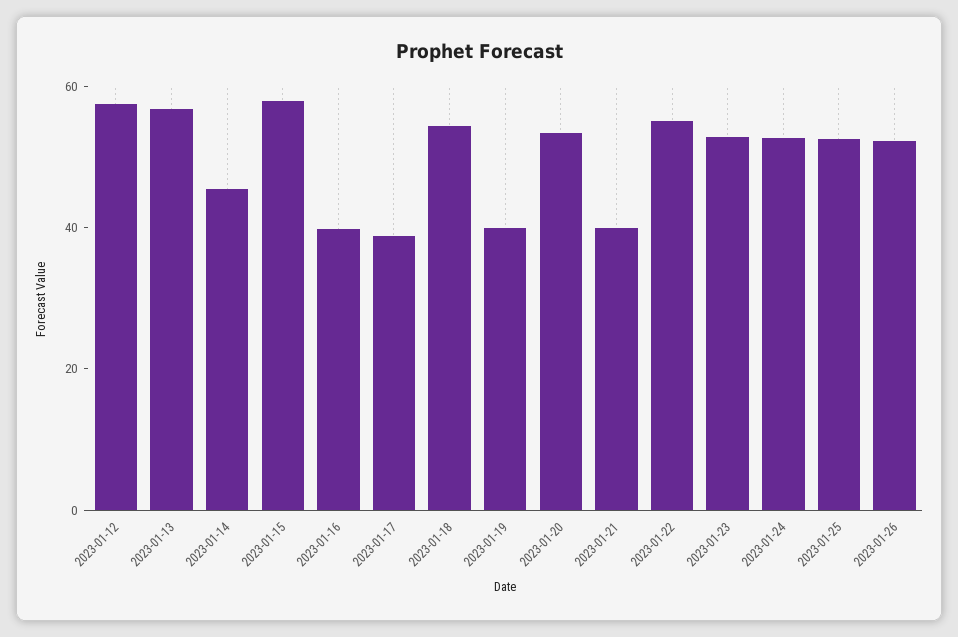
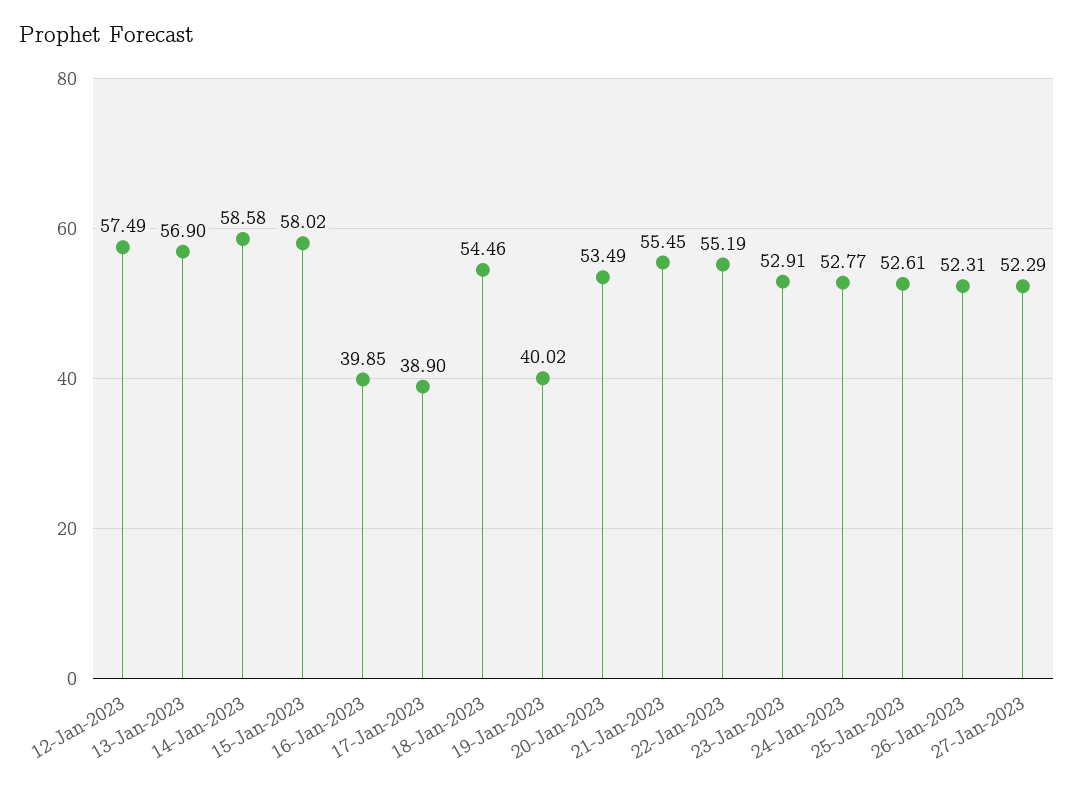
2023-01-14: 45 -> 58.58
2023-01-21: 40 -> 55.45
27-Jan-2023: none -> 52.29

